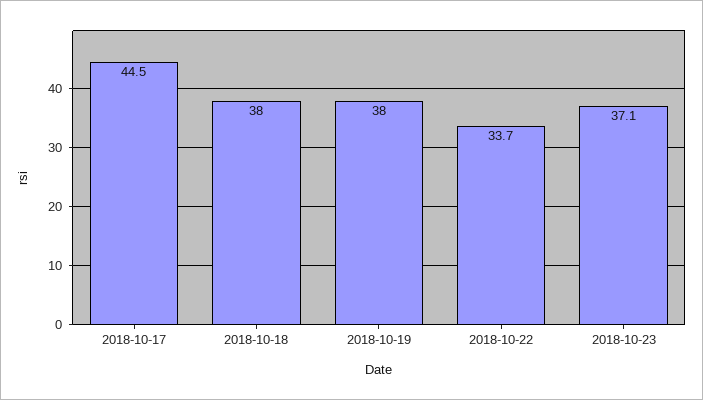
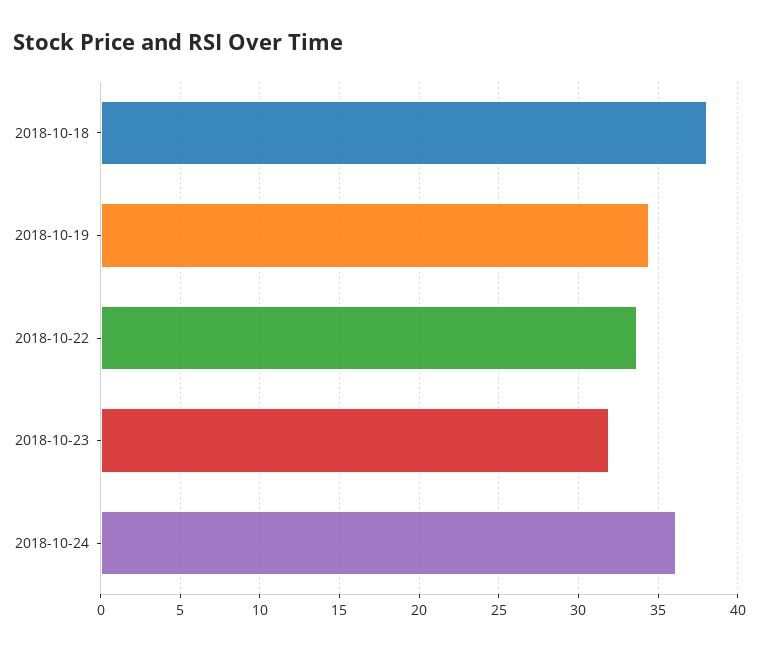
2018-10-17: 44.5 -> none
2018-10-19: 38 -> 34.5
2018-10-23: 37.1 -> 32
2018-10-24: none -> 36

